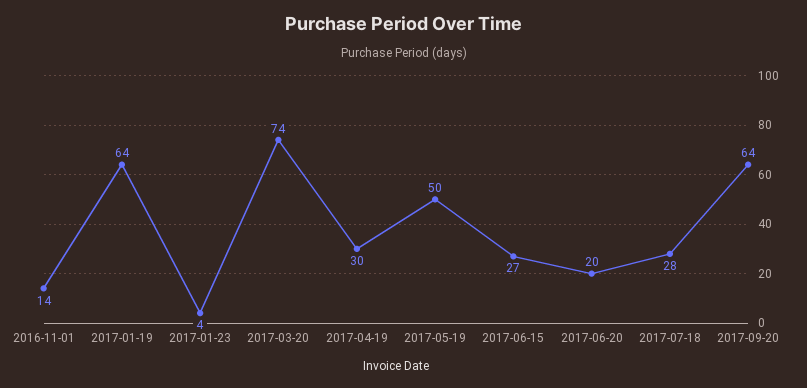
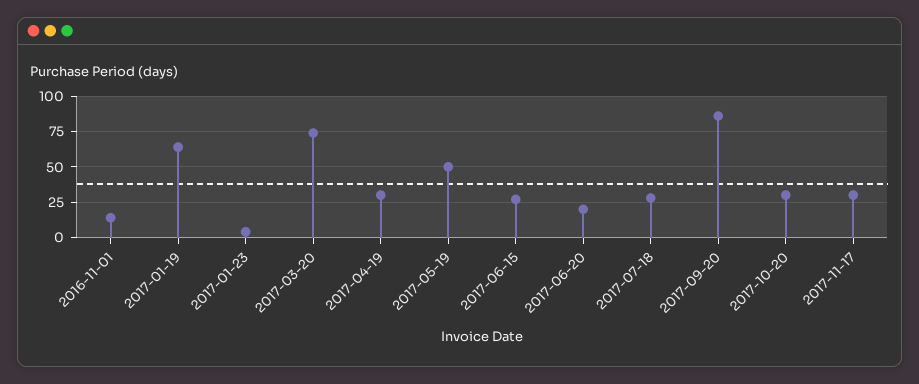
2017-09-20: 64 -> 85
2017-10-20: none -> 30
2017-11-17: none -> 30

